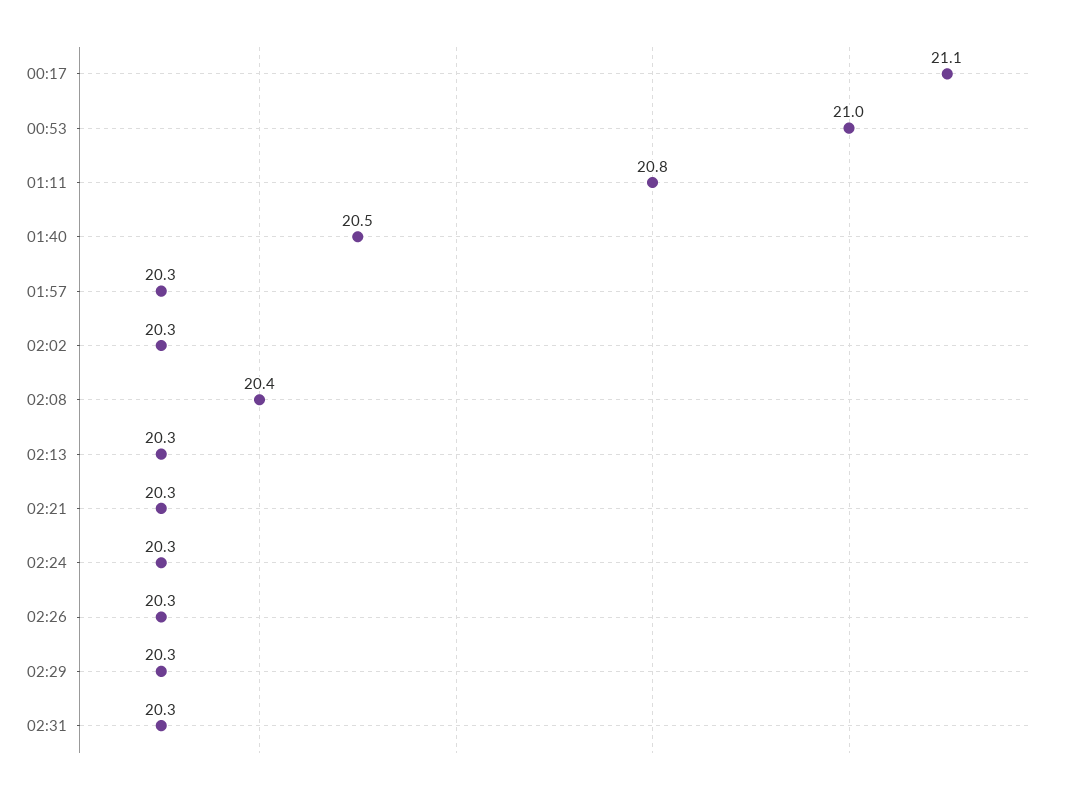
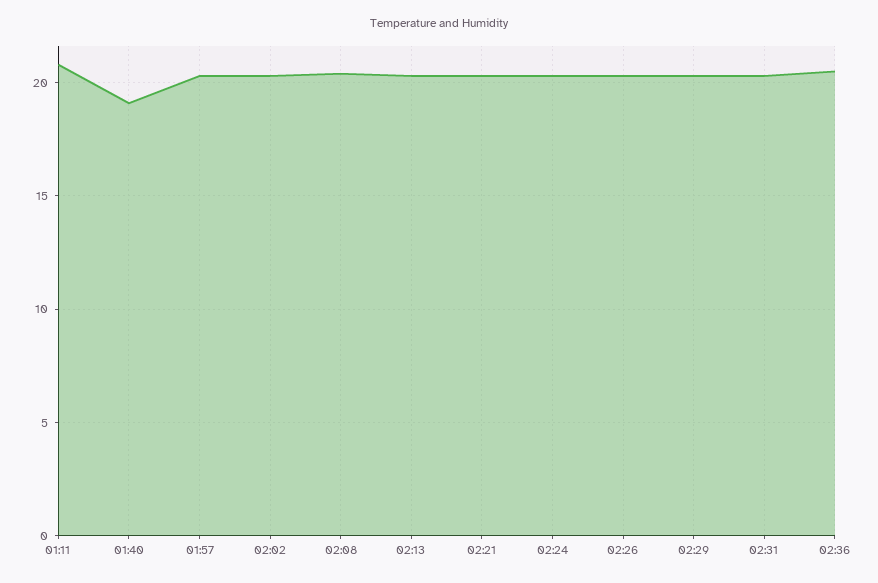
00:17: 21.1 -> none
00:53: 21 -> none
01:40: 20.5 -> 19
02:36: none -> 20.5

